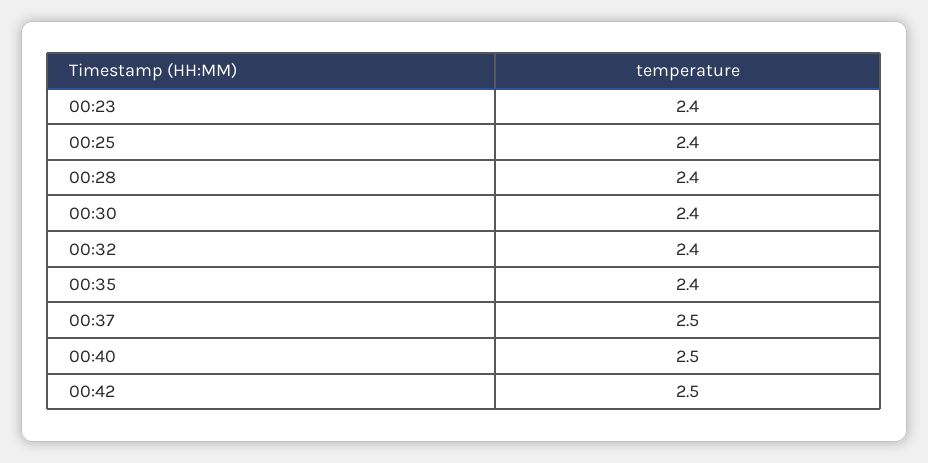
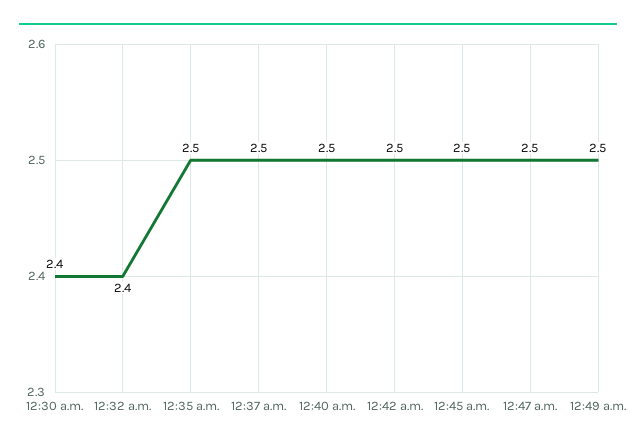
00:23: 2.4 -> none
00:25: 2.4 -> none
00:28: 2.4 -> none
00:35: 2.4 -> 2.5
12:45 a.m.: none -> 2.5
12:47 a.m.: none -> 2.5
12:49 a.m.: none -> 2.5

